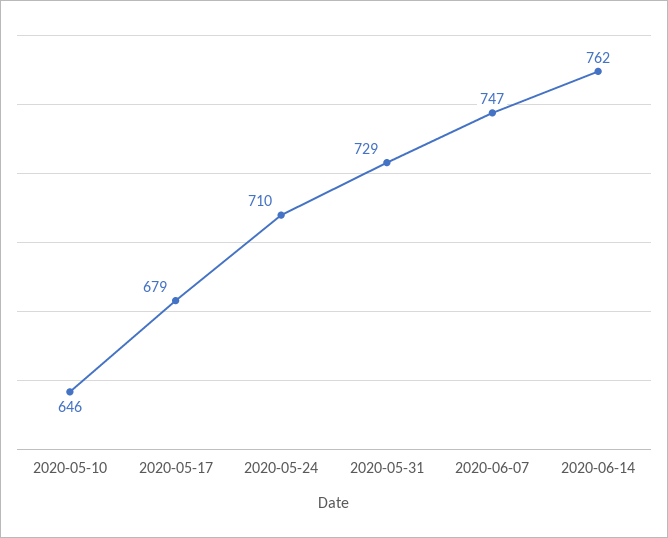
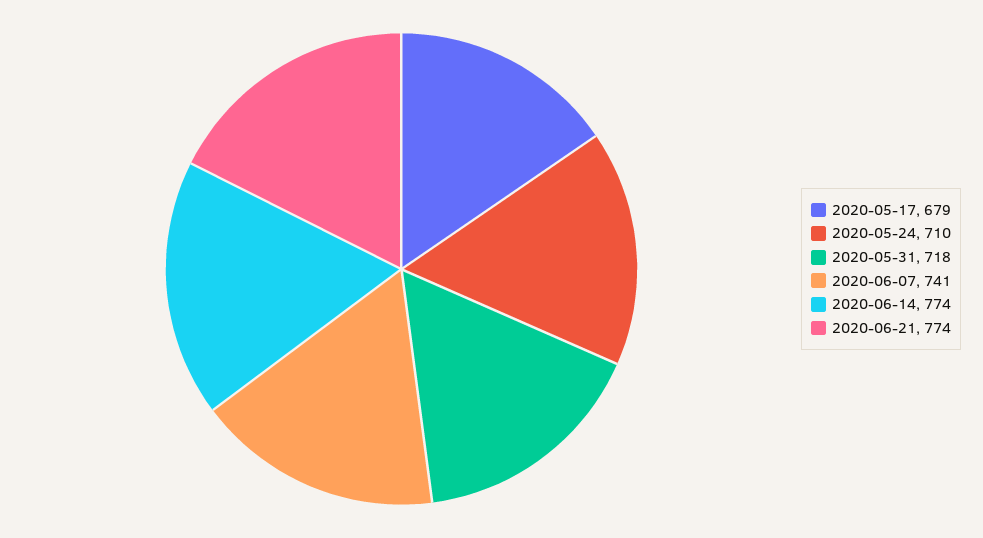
2020-05-10: 646 -> none
2020-05-31: 729 -> 718
2020-06-07: 747 -> 741
2020-06-14: 762 -> 774
2020-06-21: none -> 774

